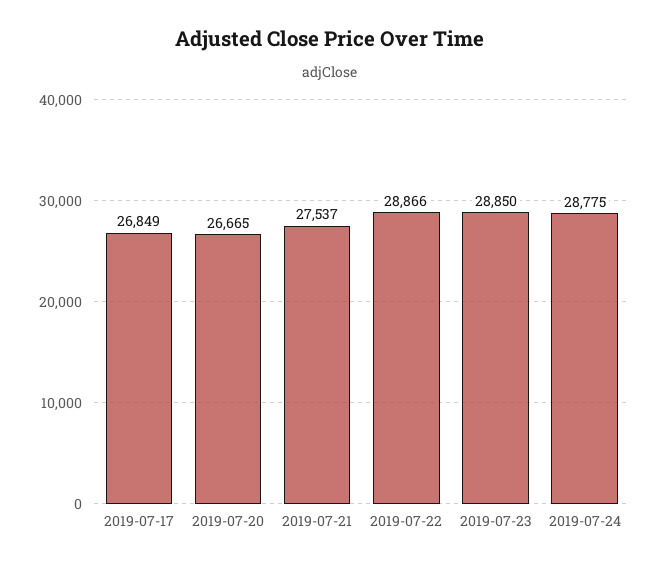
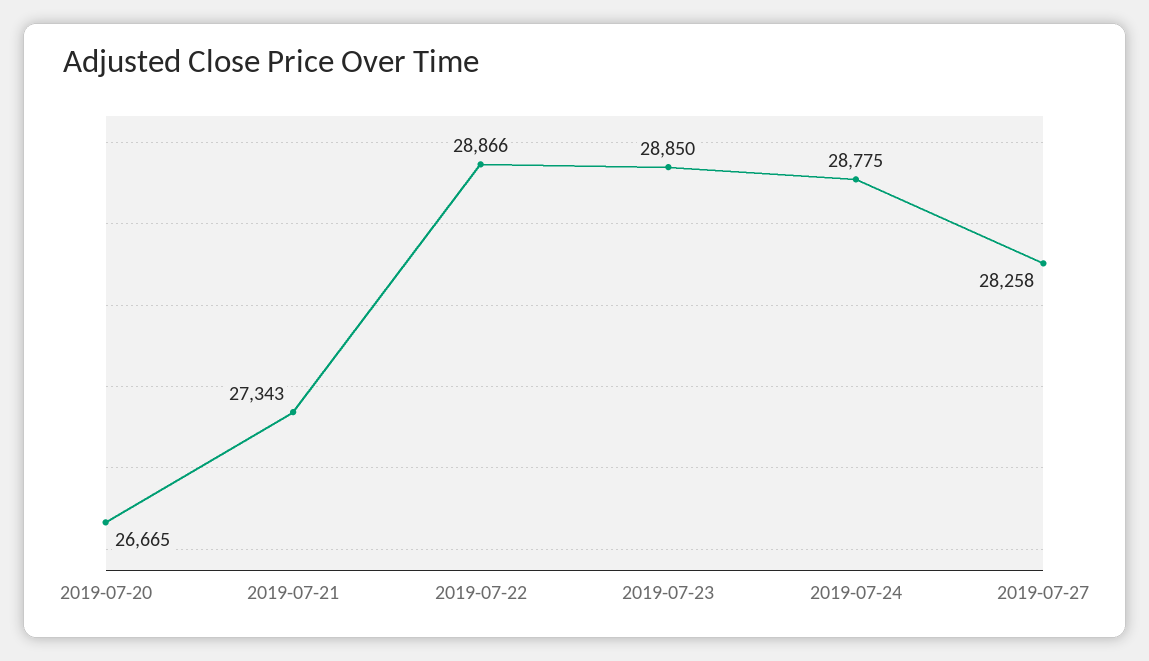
2019-07-17: 26849 -> none
2019-07-21: 27537 -> 27343
2019-07-27: none -> 28258

